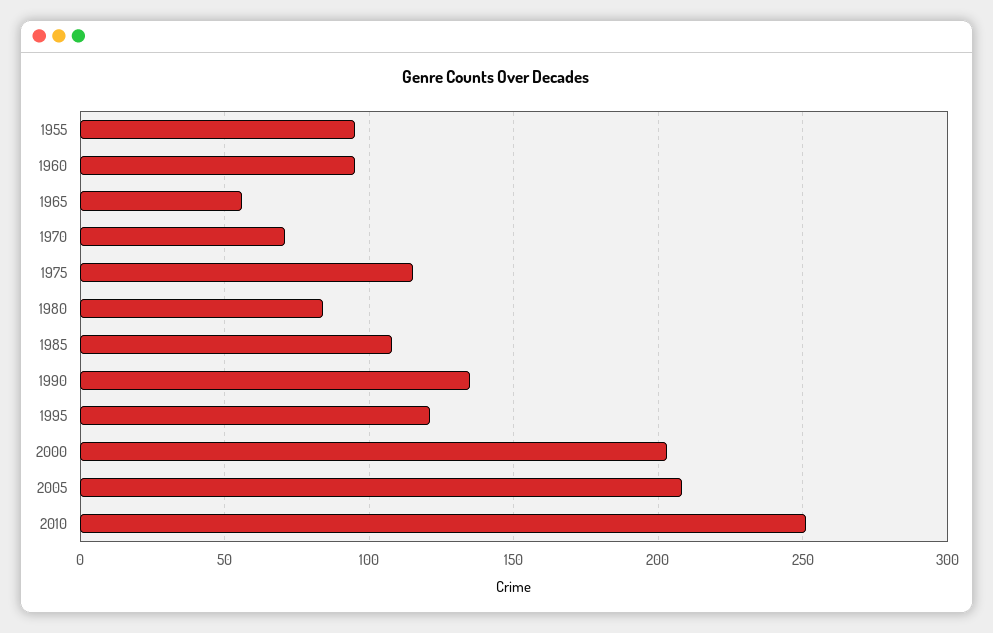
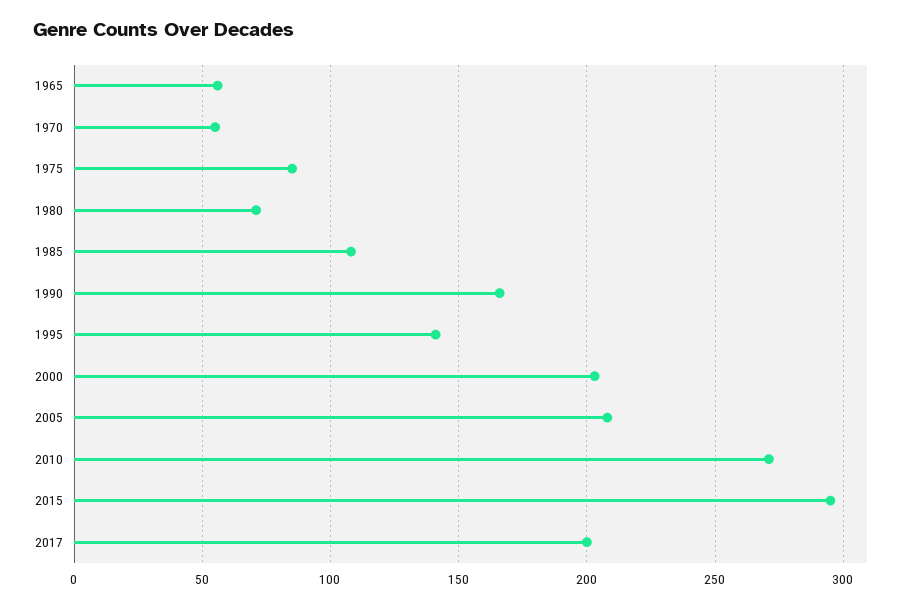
1955: 95 -> none
1960: 95 -> none
1970: 70 -> 55
1975: 115 -> 85
1980: 85 -> 70
1990: 135 -> 165
1995: 120 -> 140
2010: 250 -> 270
2015: none -> 295
2017: none -> 200

